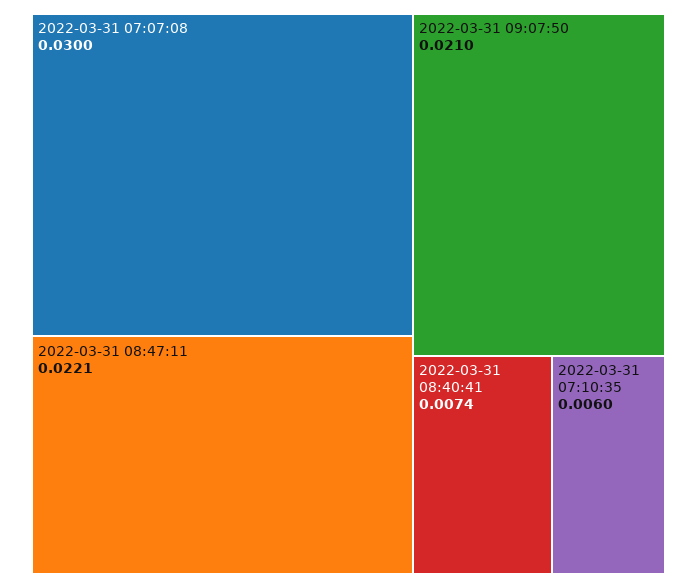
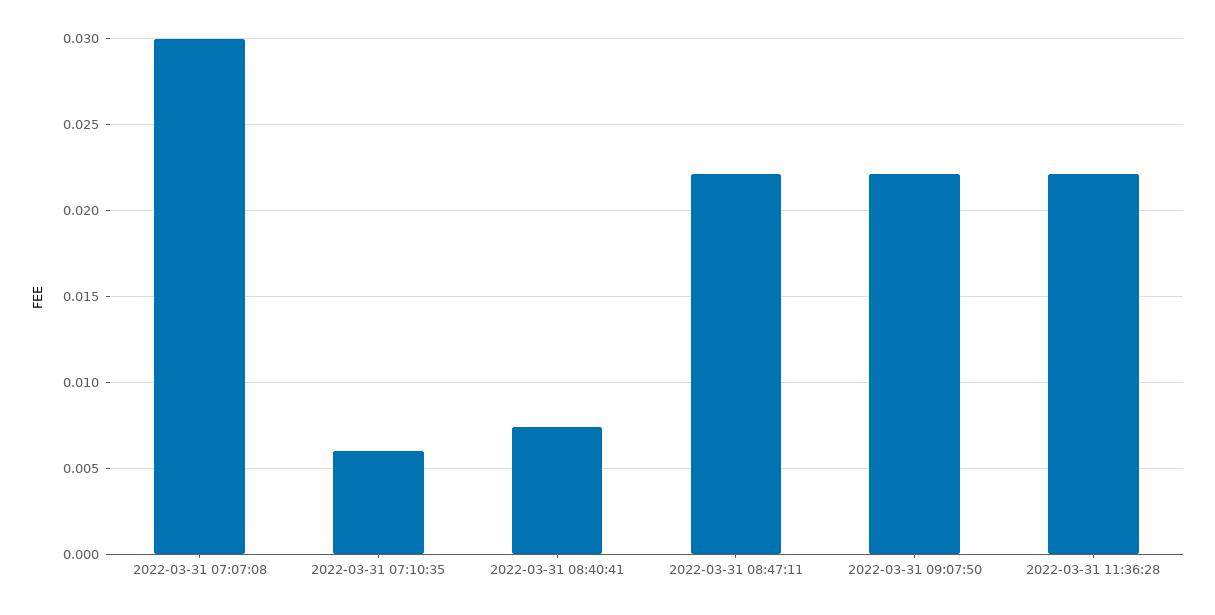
2022-03-31 09:07:50: 0.021 -> 0.022
2022-03-31 11:36:28: none -> 0.022

